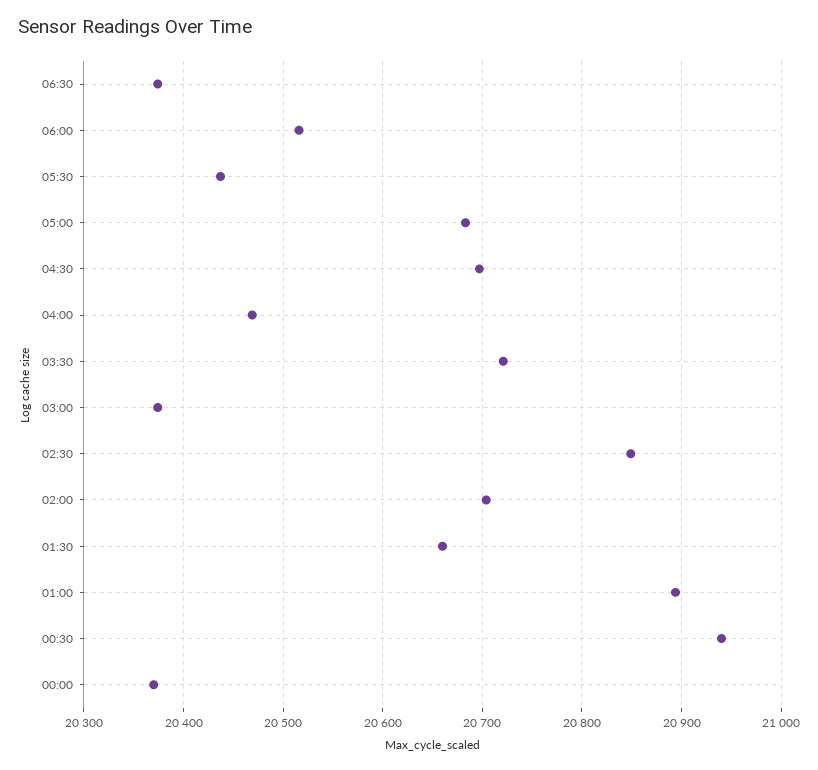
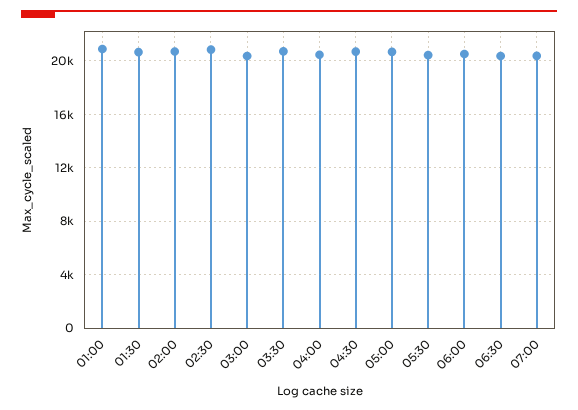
00:30: 20940 -> none
00:00: 20370 -> none
07:00: none -> 20500

